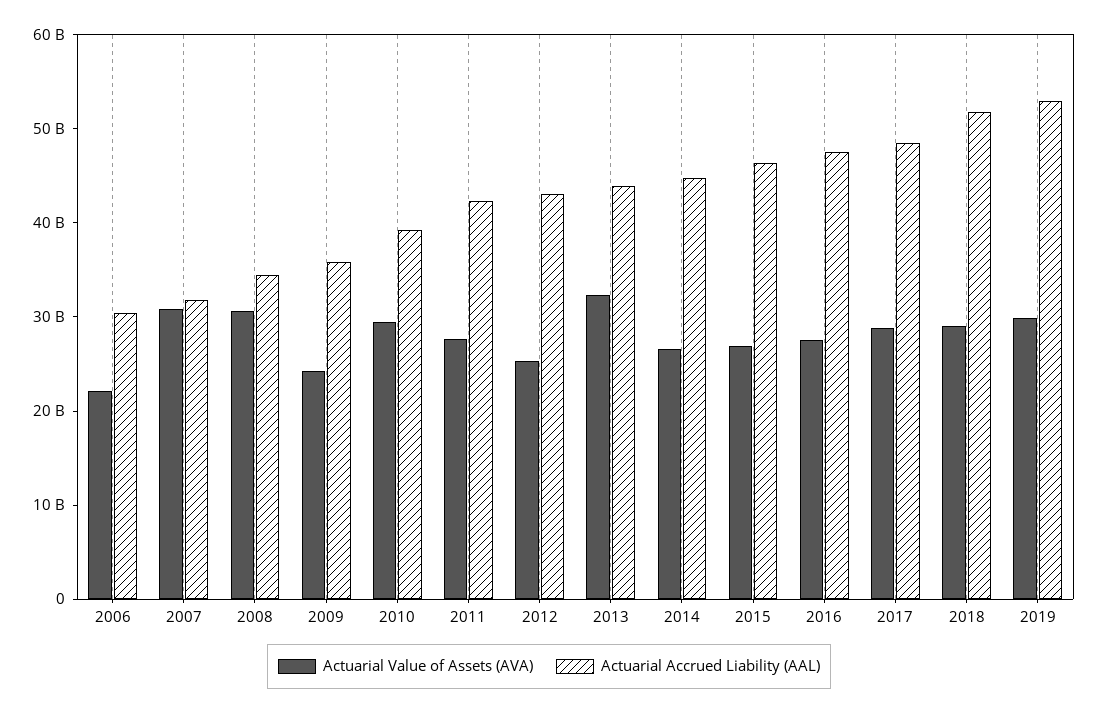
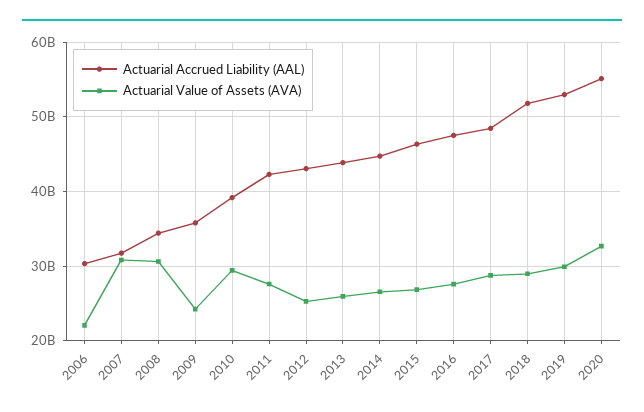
Actuarial Value of Assets (AVA), 2013: 32000000000 -> 26000000000
Actuarial Accrued Liability (AAL), 2020: none -> 55000000000
Actuarial Value of Assets (AVA), 2020: none -> 33000000000

